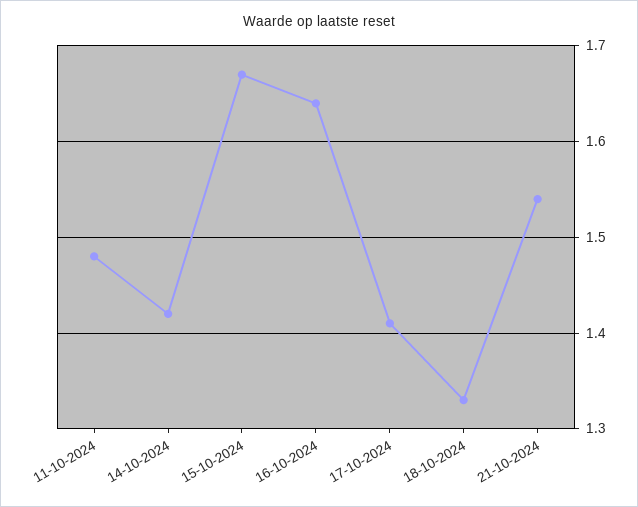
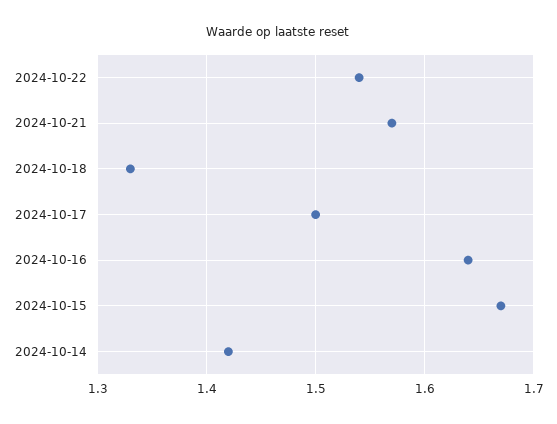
11-10-2024: 1.48 -> none
17-10-2024: 1.41 -> 1.5
21-10-2024: 1.54 -> 1.57
2024-10-22: none -> 1.54

